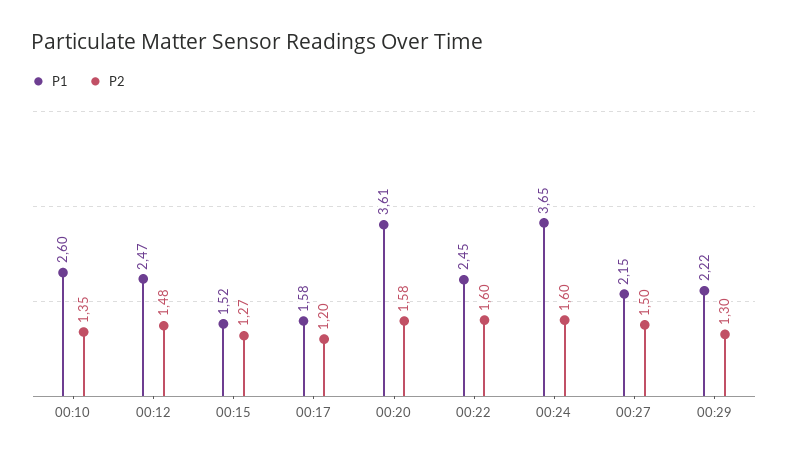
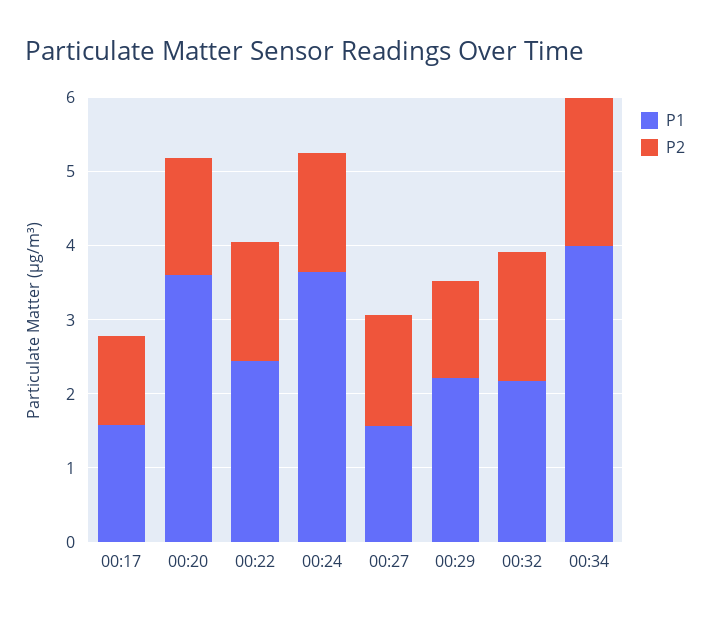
P1, 00:10: 2.6 -> none
P2, 00:10: 1.35 -> none
P1, 00:12: 2.47 -> none
P2, 00:12: 1.48 -> none
P1, 00:15: 1.52 -> none
P2, 00:15: 1.27 -> none
P1, 00:27: 2.15 -> 1.6
P1, 00:32: none -> 2.2
P2, 00:32: none -> 1.8
P1, 00:34: none -> 4
P2, 00:34: none -> 2

